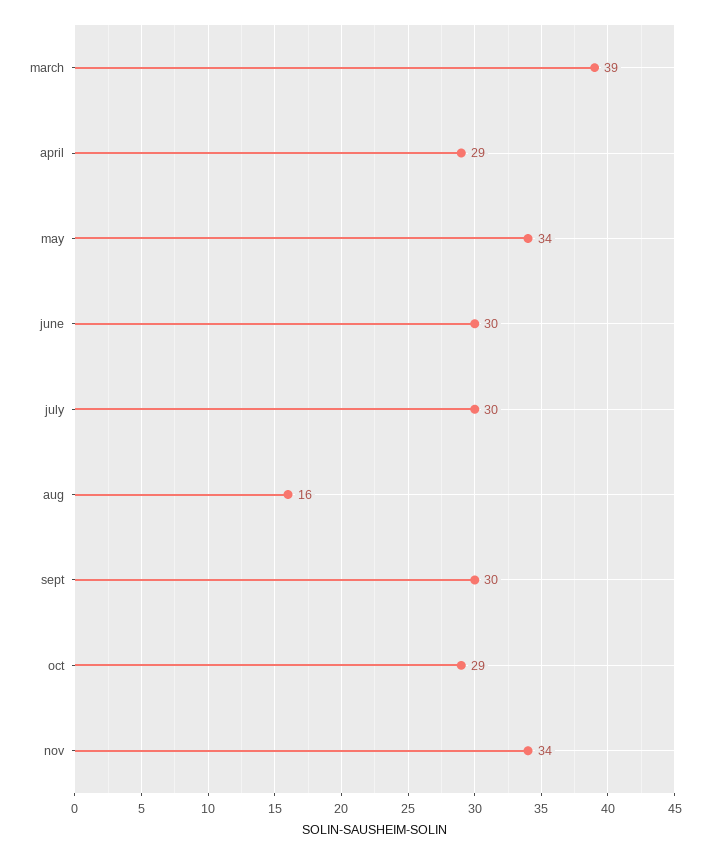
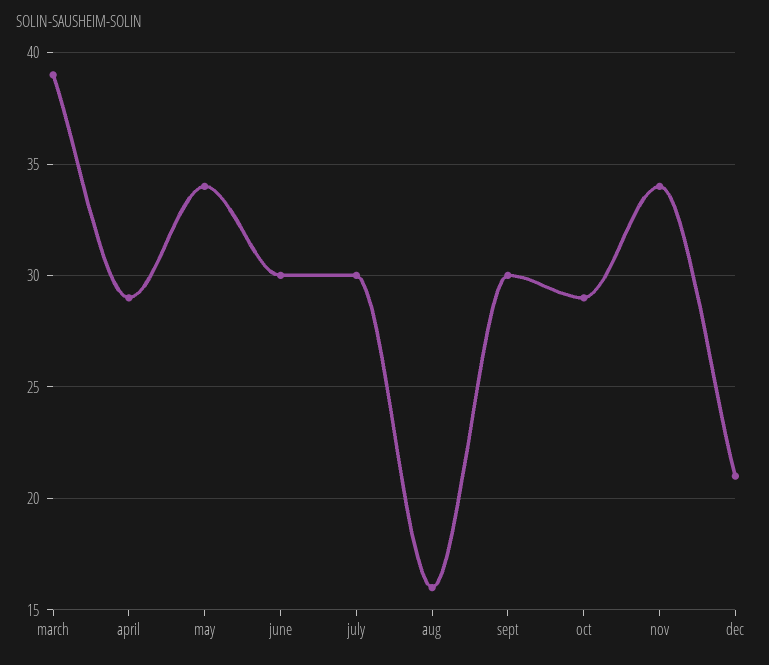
dec: none -> 21

